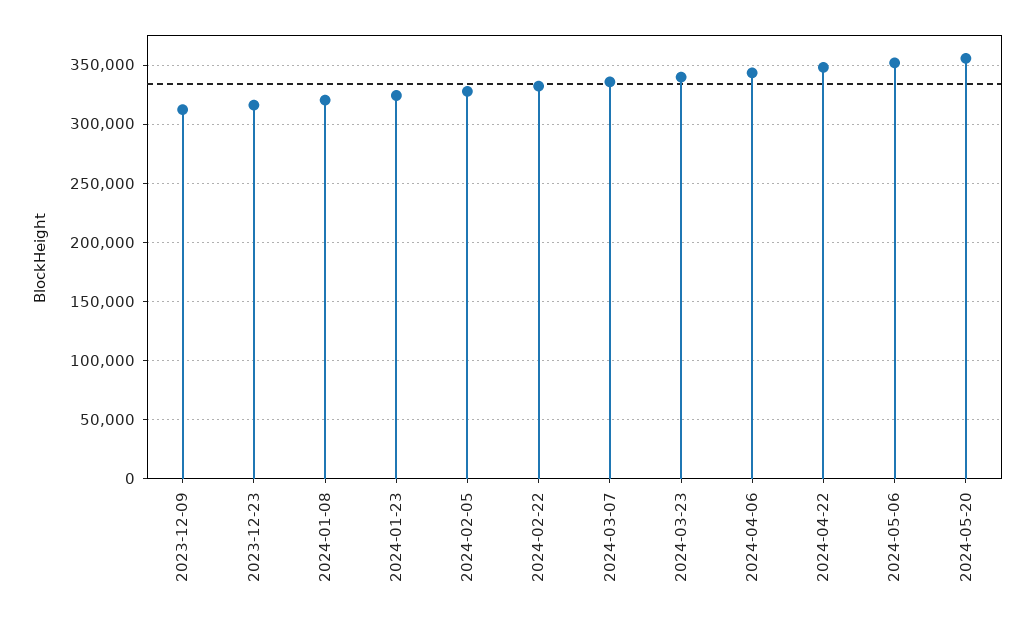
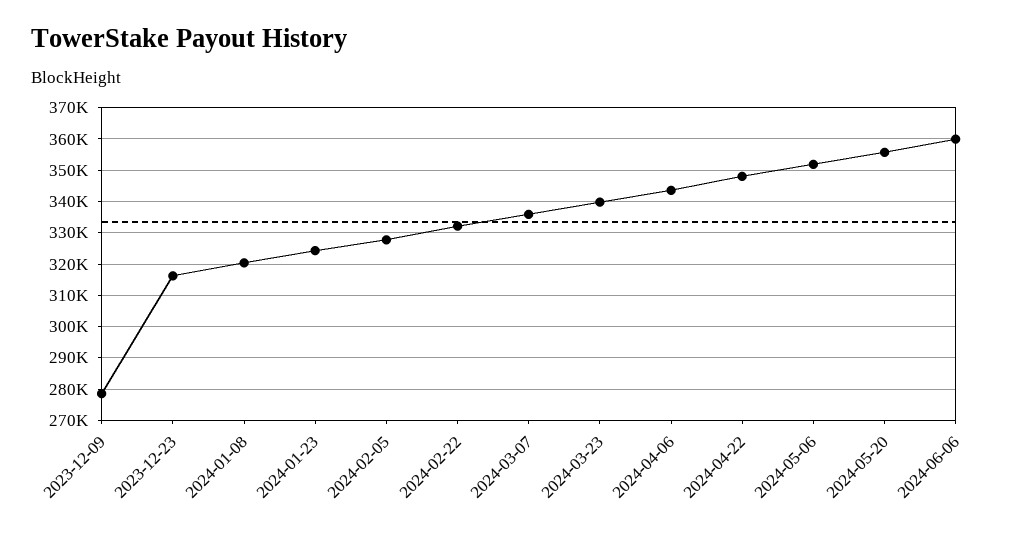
2023-12-09: 310000 -> 278000
2024-06-06: none -> 360000

